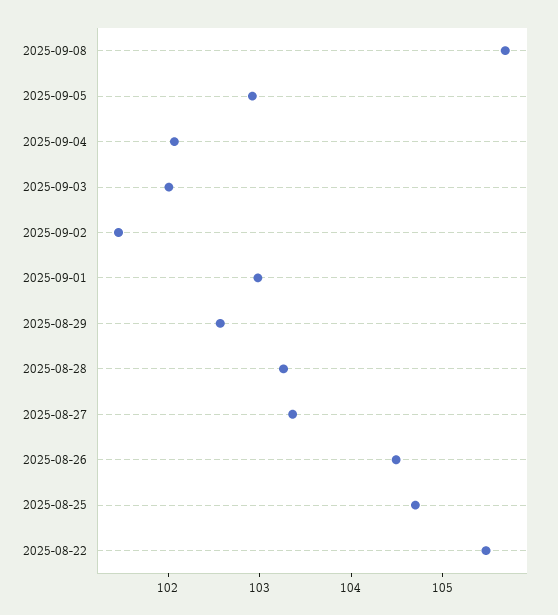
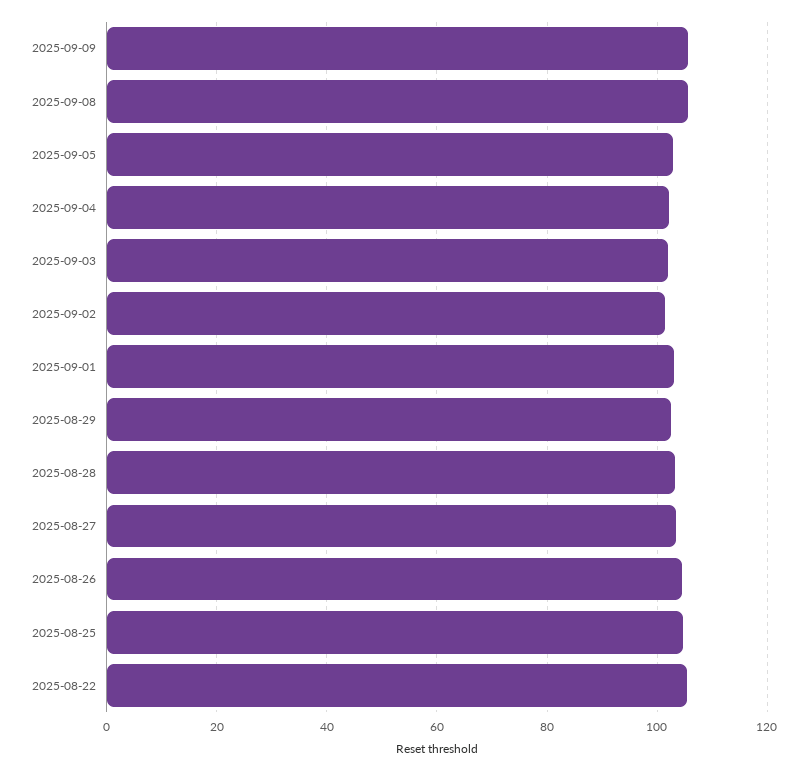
2025-09-09: none -> 106

